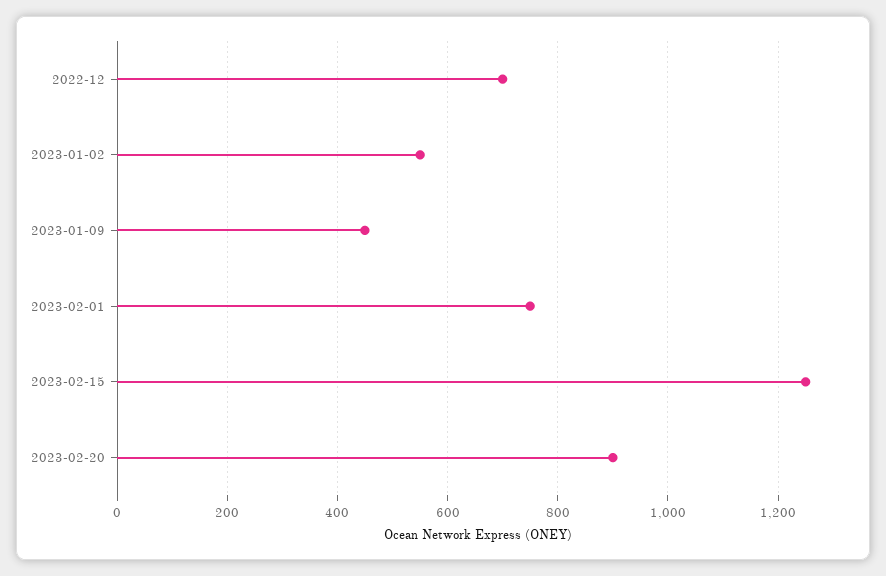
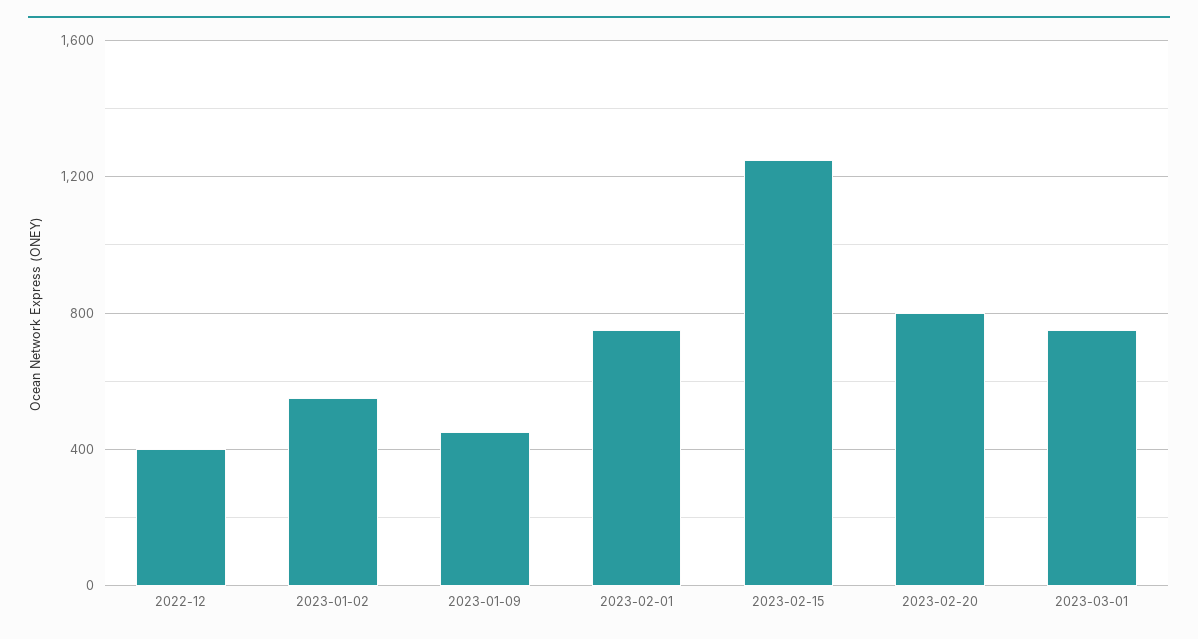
2022-12: 700 -> 400
2023-02-20: 900 -> 800
2023-03-01: none -> 750

